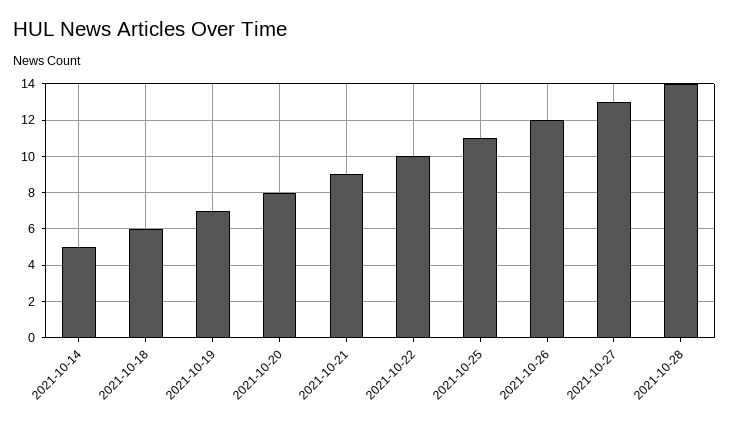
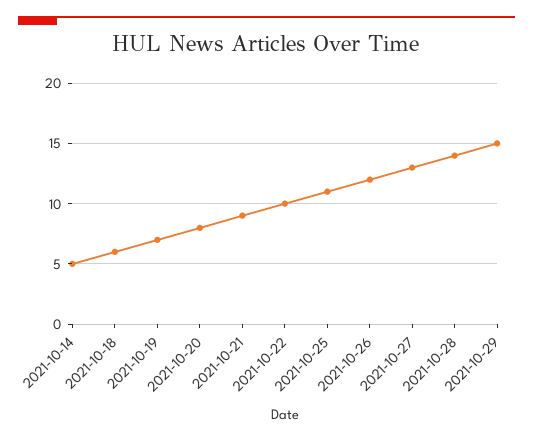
2021-10-29: none -> 15

